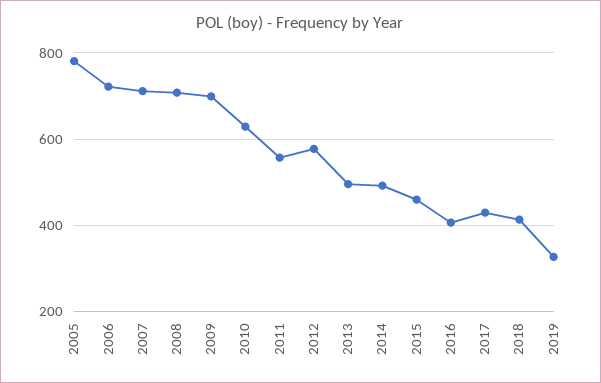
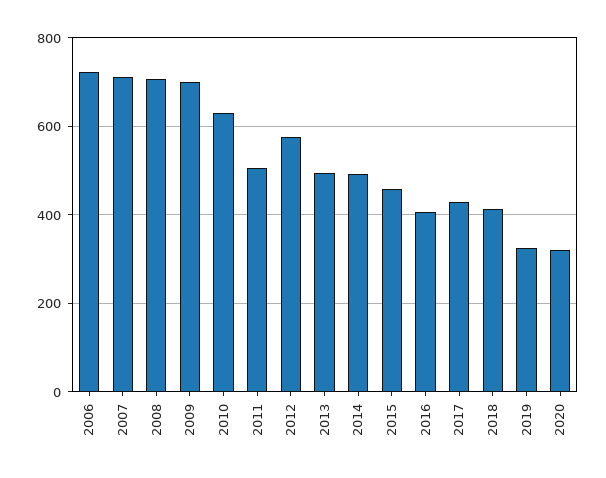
2005: 780 -> none
2011: 560 -> 500
2020: none -> 320

